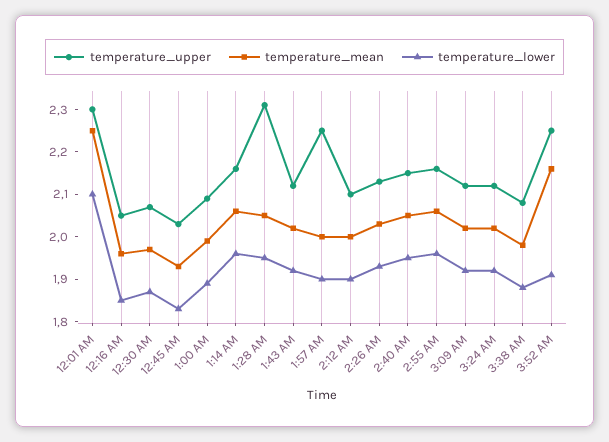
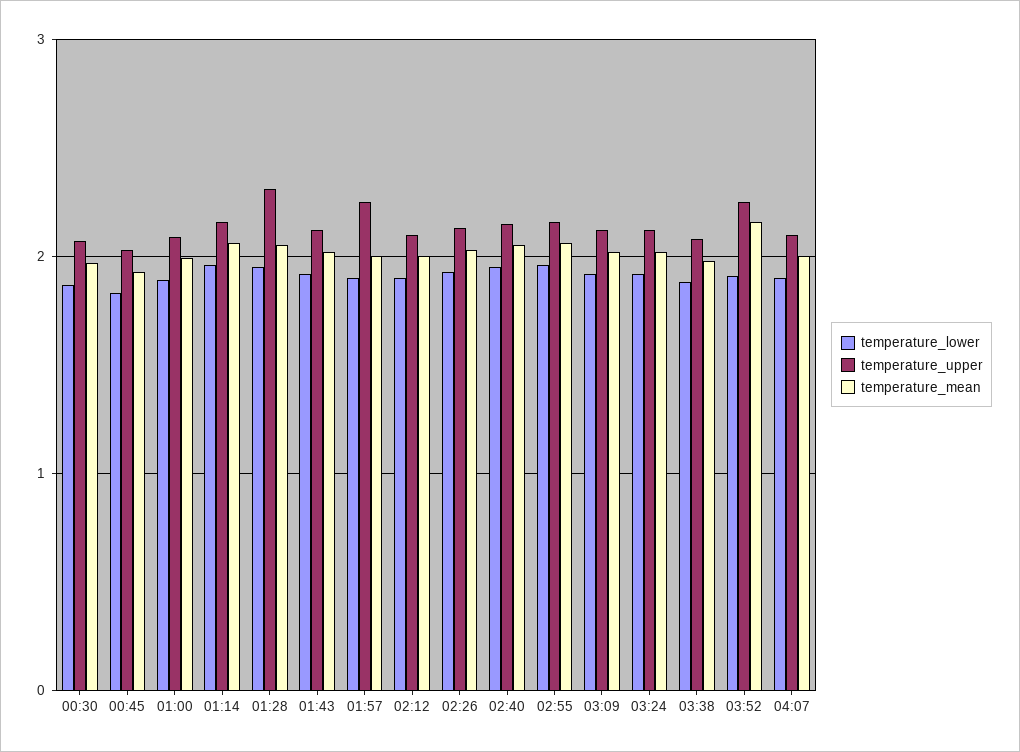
temperature_upper, 12:01 AM: 2.3 -> none
temperature_mean, 12:01 AM: 2.25 -> none
temperature_lower, 12:01 AM: 2.1 -> none
temperature_upper, 12:16 AM: 2.05 -> none
temperature_mean, 12:16 AM: 1.95 -> none
temperature_lower, 12:16 AM: 1.85 -> none
temperature_lower, 04:07: none -> 1.9
temperature_upper, 04:07: none -> 2.1
temperature_mean, 04:07: none -> 2

